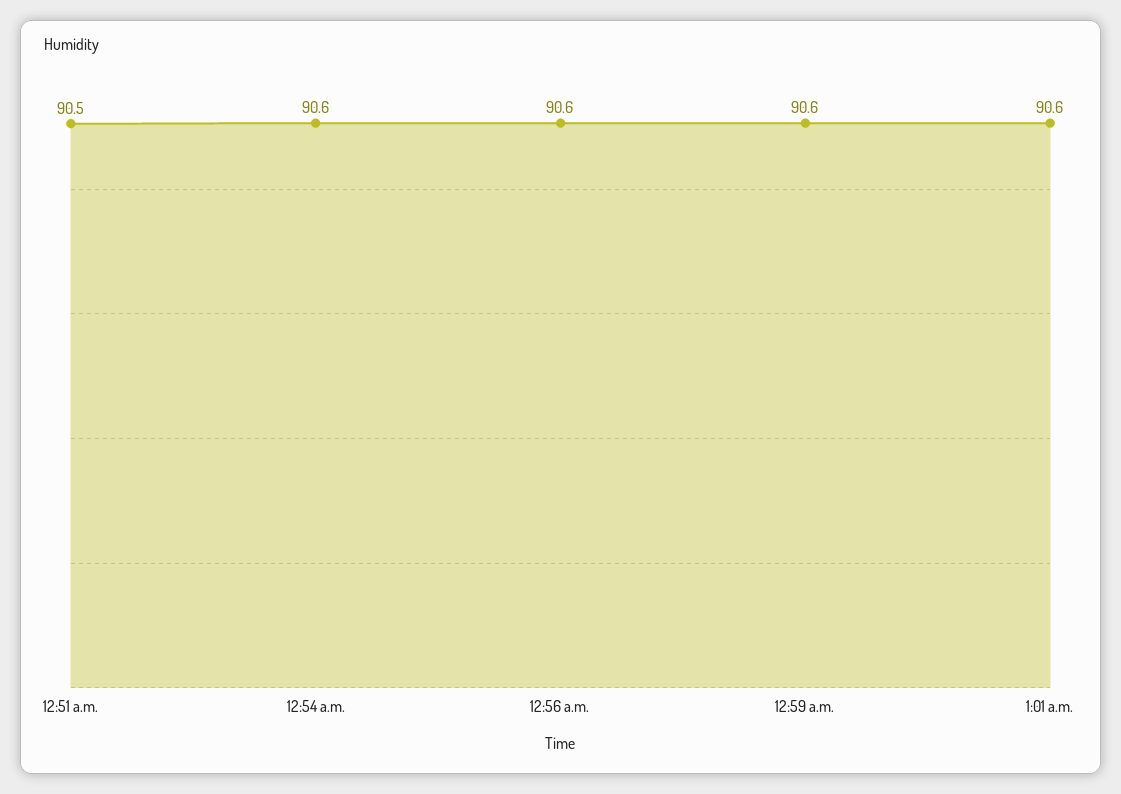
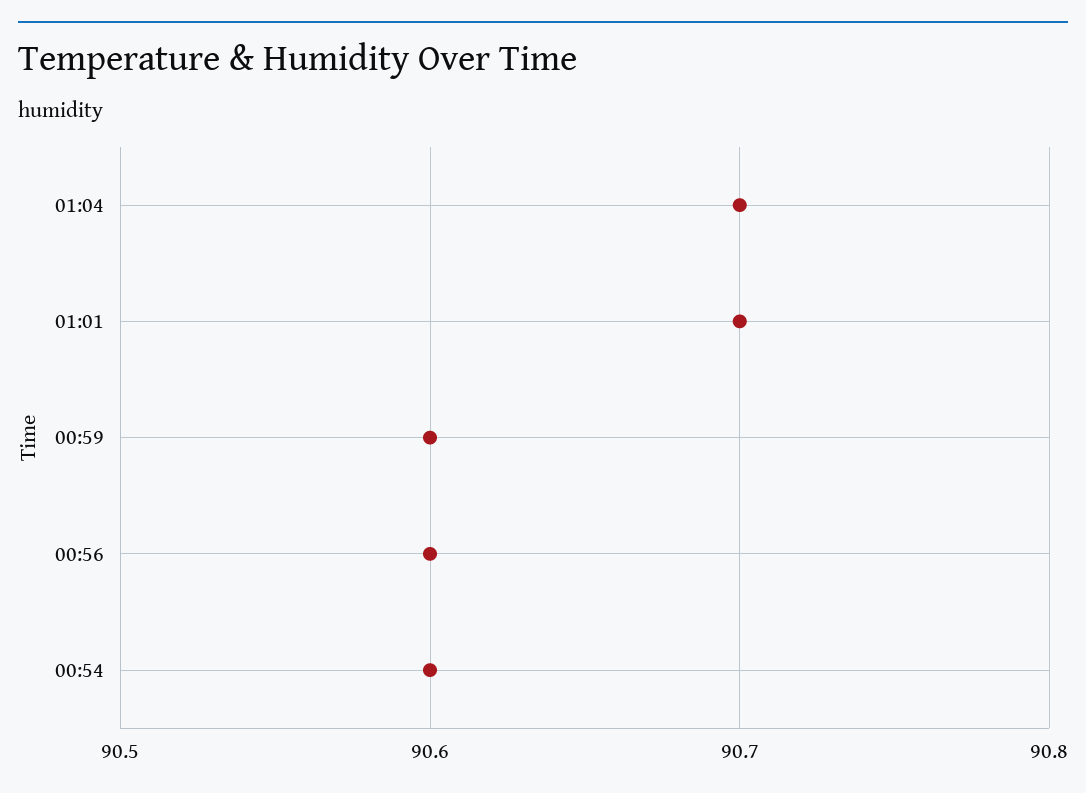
12:51 a.m.: 90.5 -> none
1:01 a.m.: 90.6 -> 90.7
01:04: none -> 90.7

